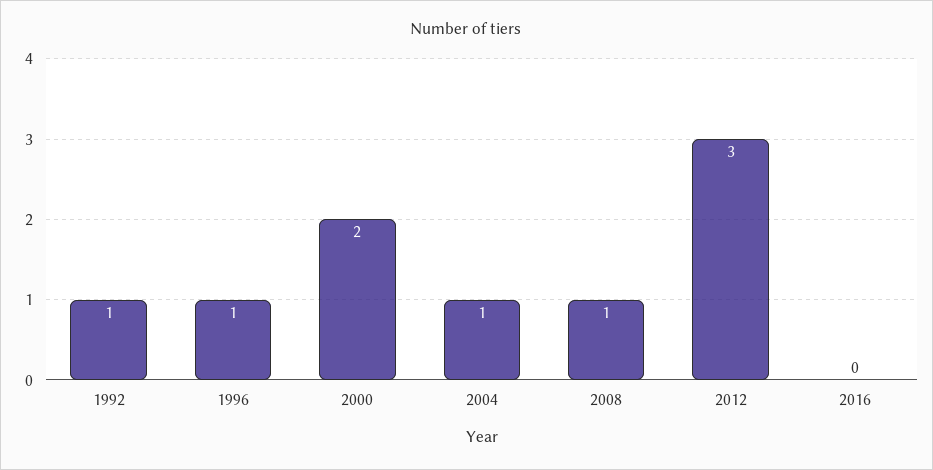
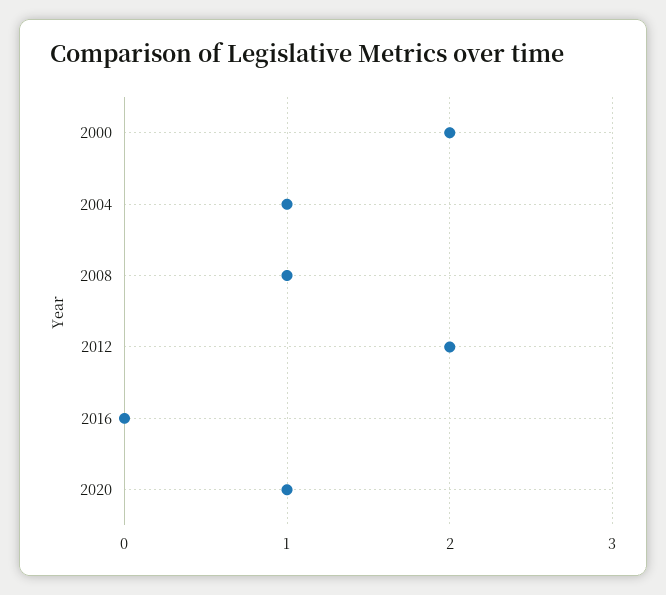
1992: 1 -> none
1996: 1 -> none
2012: 3 -> 2
2020: none -> 1

